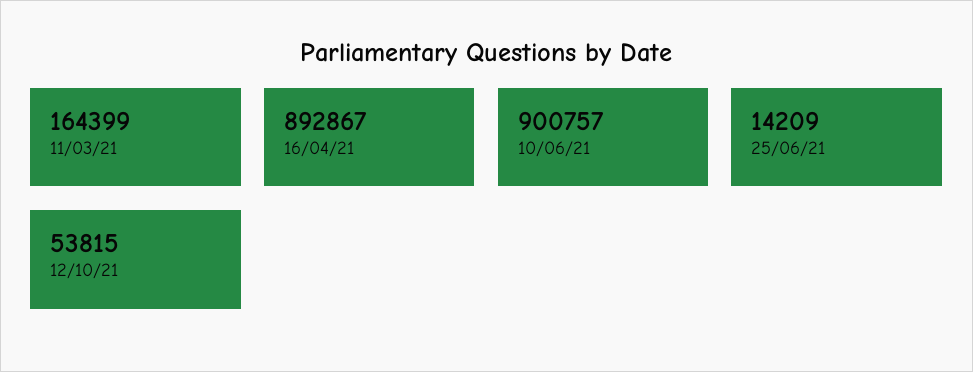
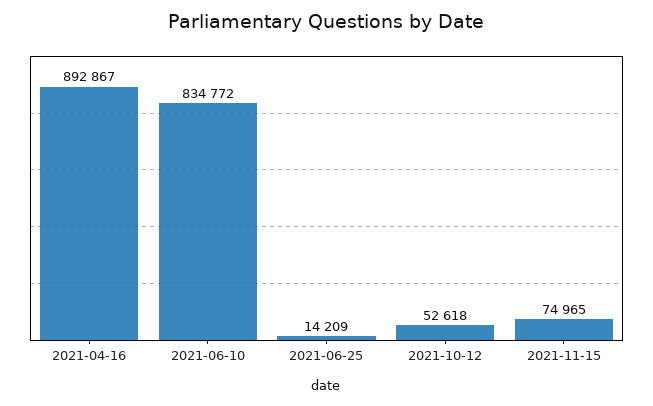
11/03/21: 164399 -> none
10/06/21: 900757 -> 834772
12/10/21: 53815 -> 52618
2021-11-15: none -> 74965

